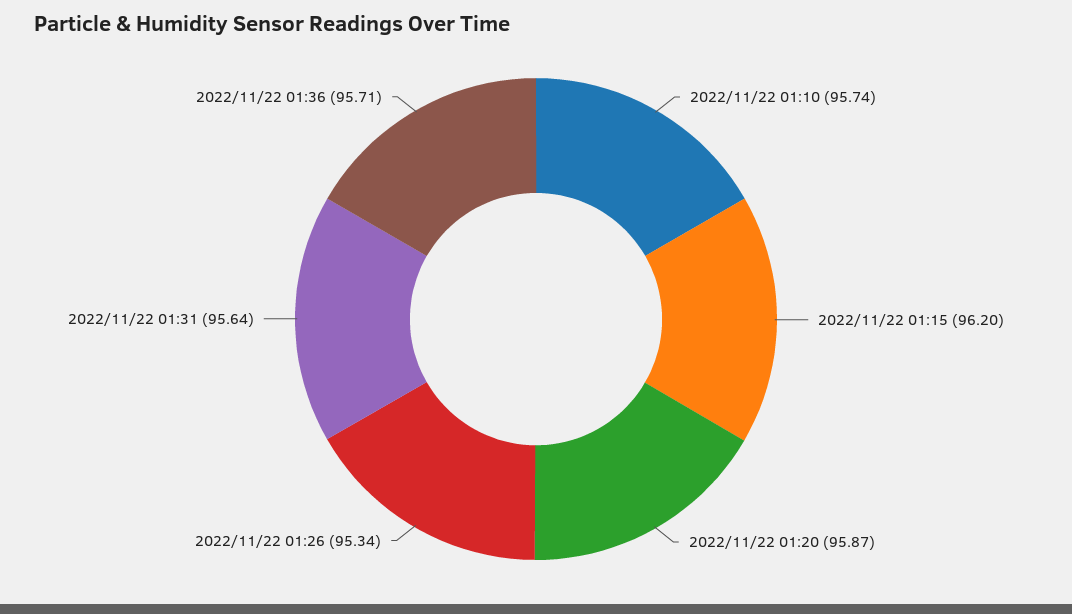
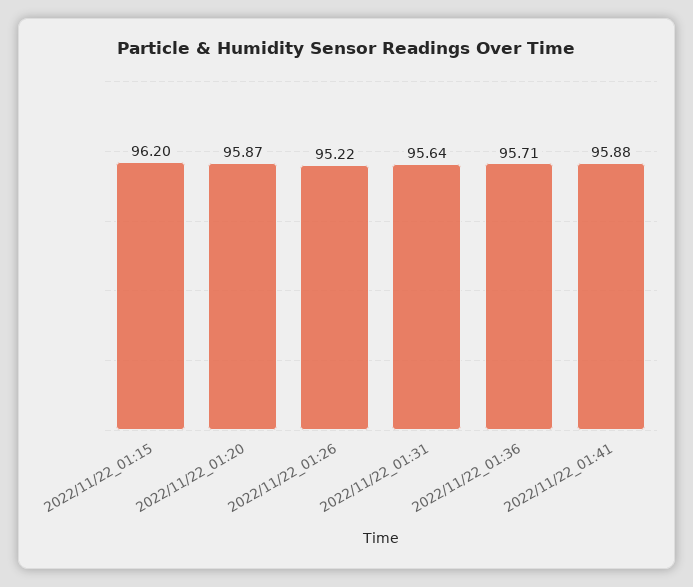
2022/11/22 01:10: 95.74 -> none
2022/11/22 01:26: 95.34 -> 95.22
2022/11/22_01:41: none -> 95.88

